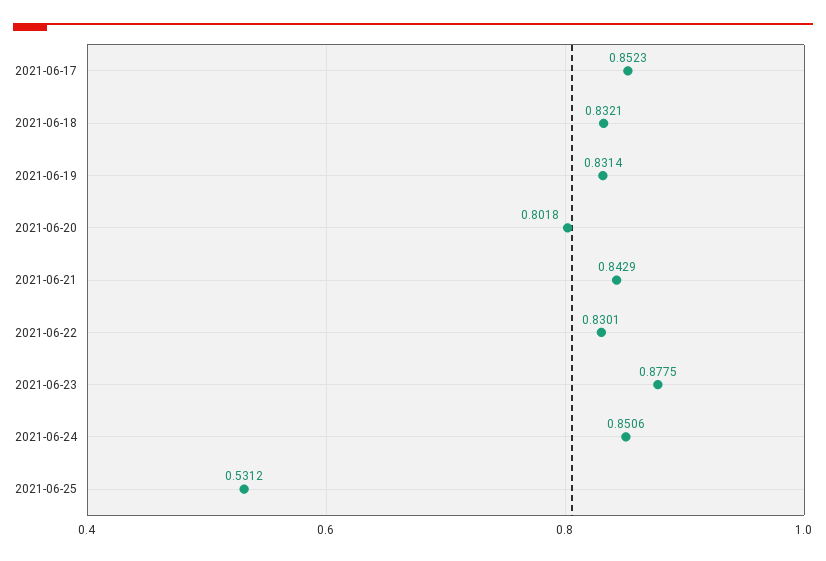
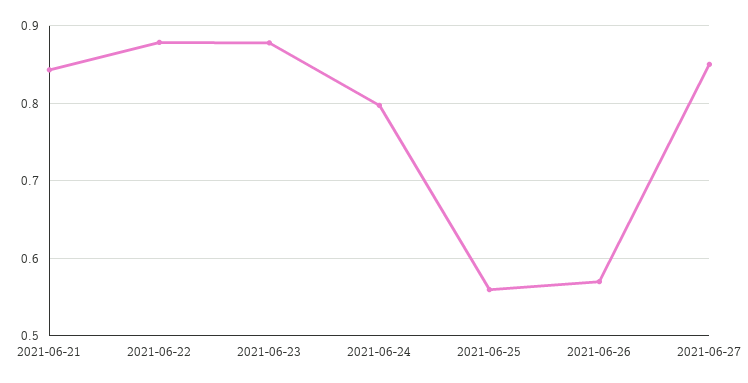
2021-06-17: 0.8523 -> none
2021-06-18: 0.8321 -> none
2021-06-19: 0.8314 -> none
2021-06-20: 0.8018 -> none
2021-06-22: 0.8301 -> 0.88
2021-06-24: 0.8506 -> 0.8
2021-06-25: 0.5312 -> 0.56
2021-06-26: none -> 0.57
2021-06-27: none -> 0.85

